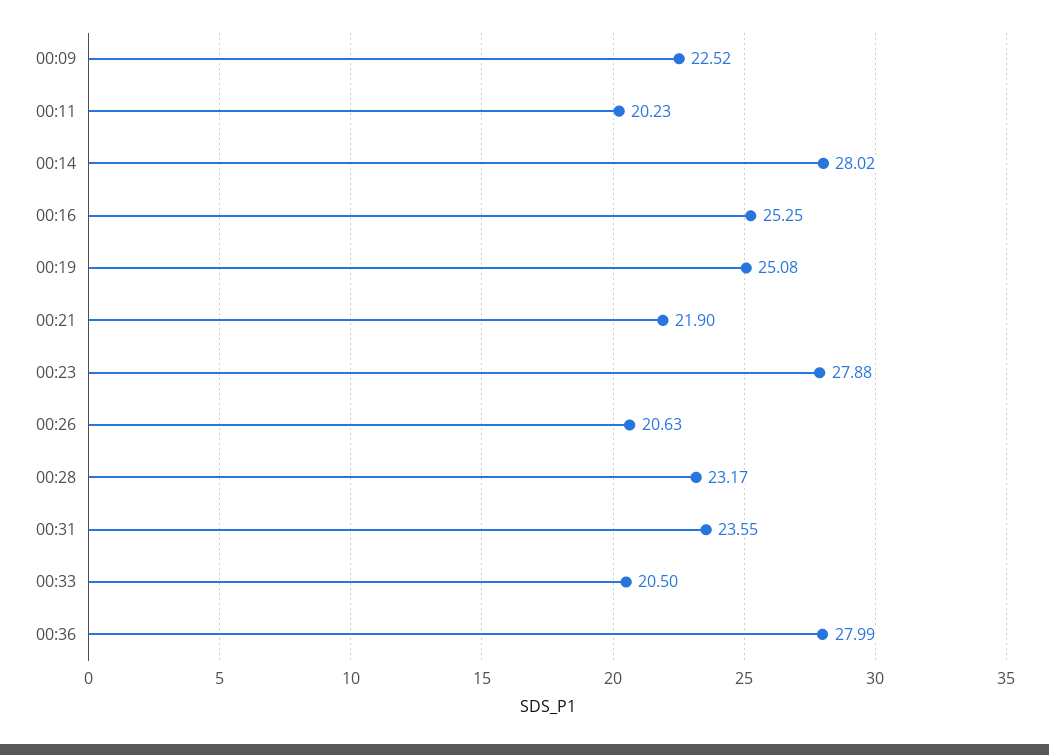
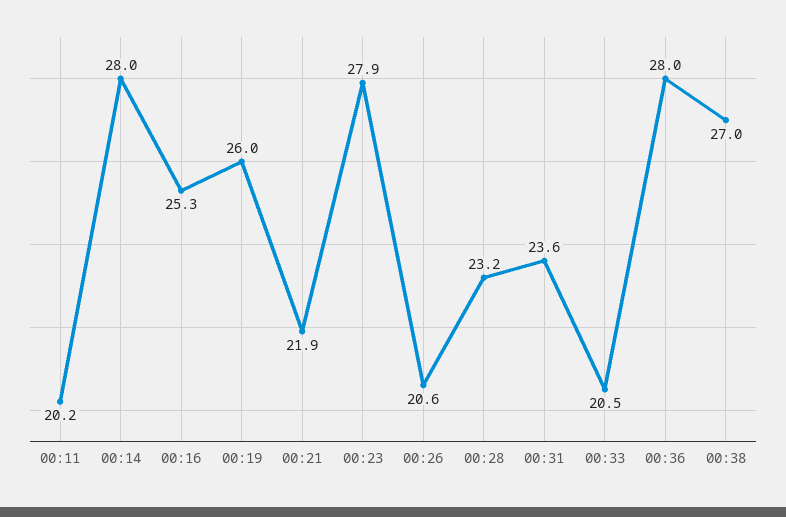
00:09: 22.52 -> none
00:19: 25.08 -> 26
00:38: none -> 27

